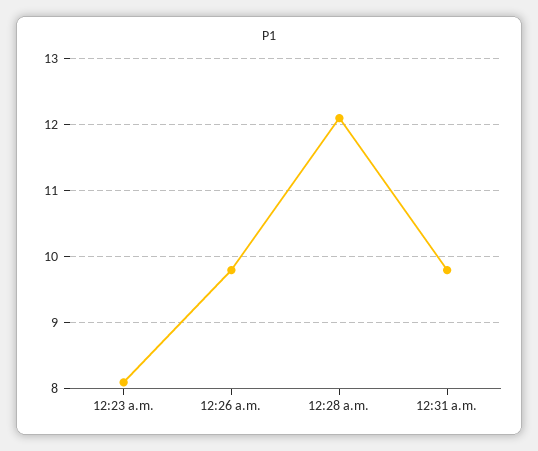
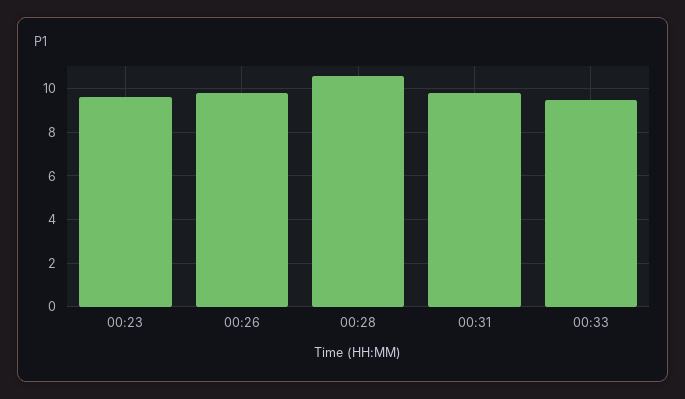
12:23 a.m.: 8.1 -> 9.5
12:28 a.m.: 12.1 -> 10.5
00:33: none -> 9.5

